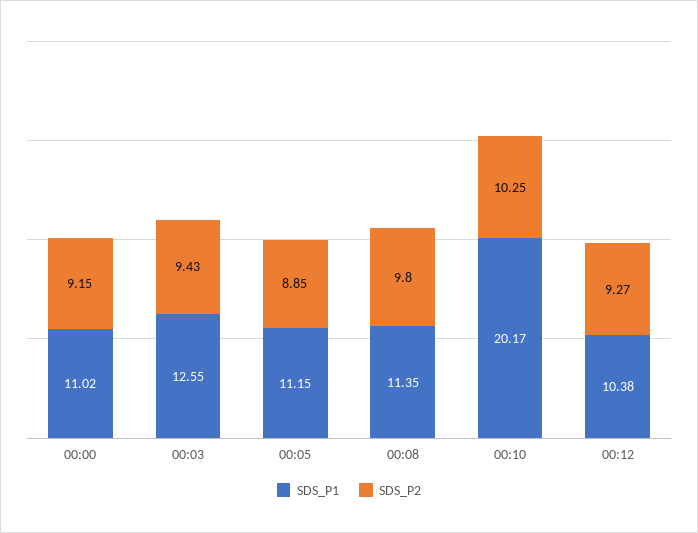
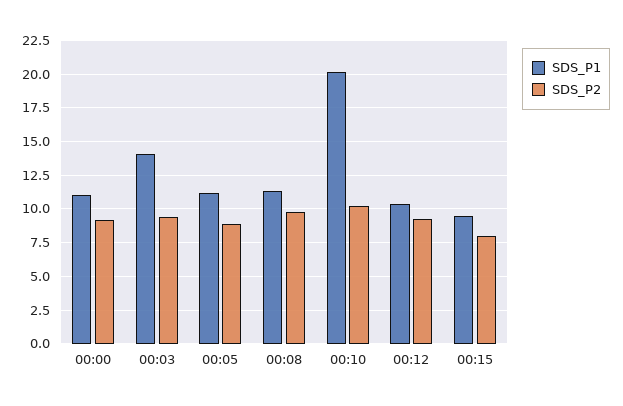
SDS_P1, 00:03: 12.55 -> 14
SDS_P1, 00:15: none -> 9.5
SDS_P2, 00:15: none -> 8

